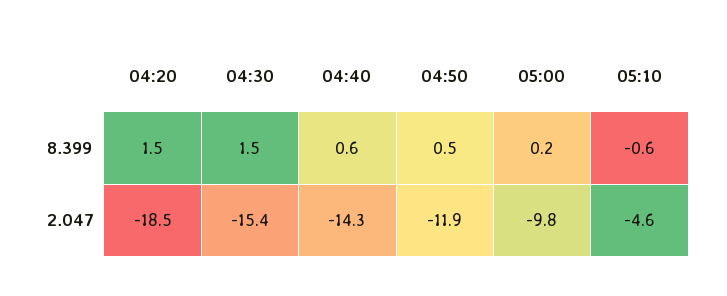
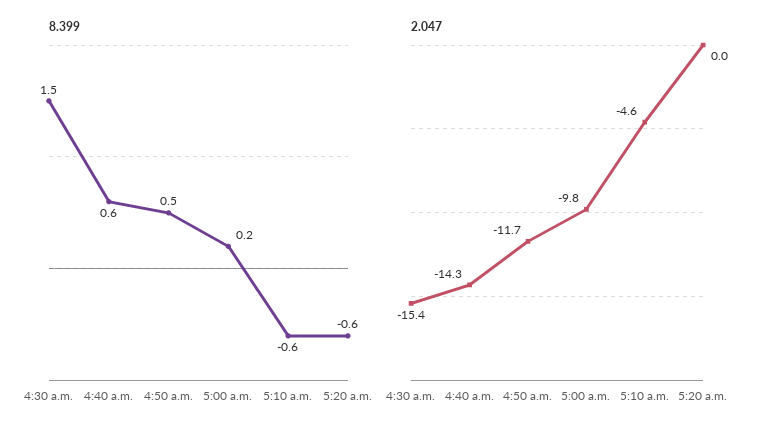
8.399, 04:20: 1.5 -> none
2.047, 04:20: -18.5 -> none
2.047, 04:50: -11.9 -> -11.7
8.399, 5:20 a.m.: none -> -0.6
2.047, 5:20 a.m.: none -> 0

